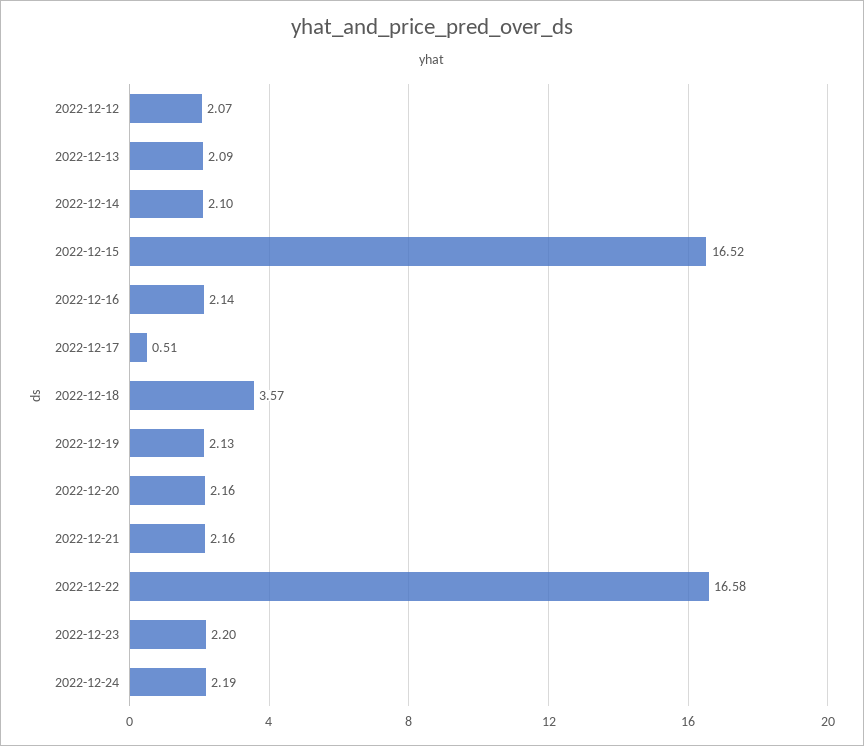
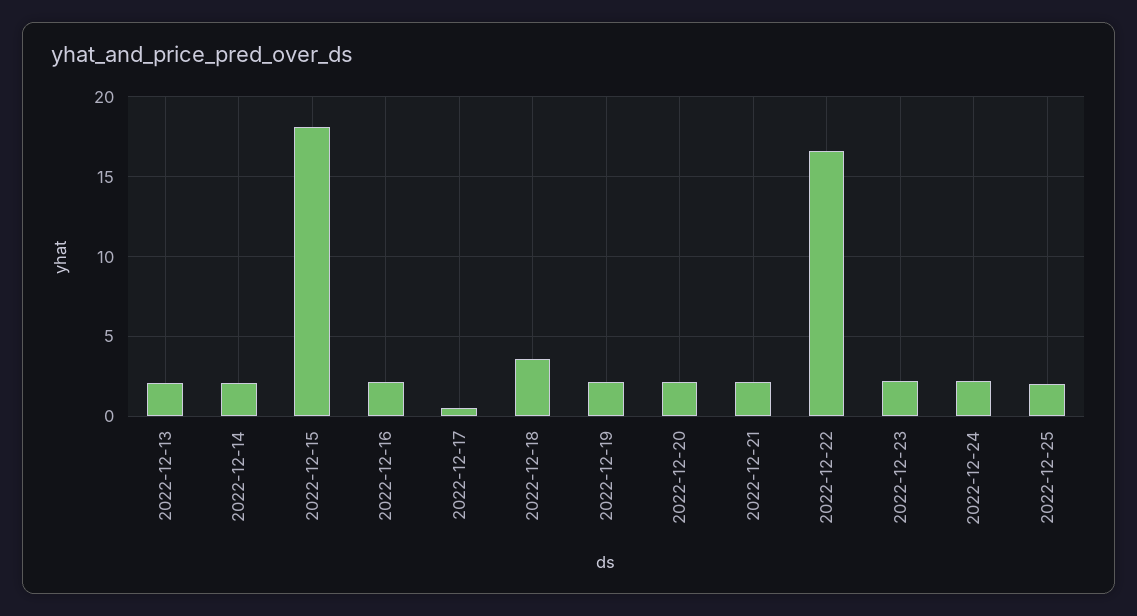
2022-12-12: 2.07 -> none
2022-12-15: 16.52 -> 18
2022-12-25: none -> 2

